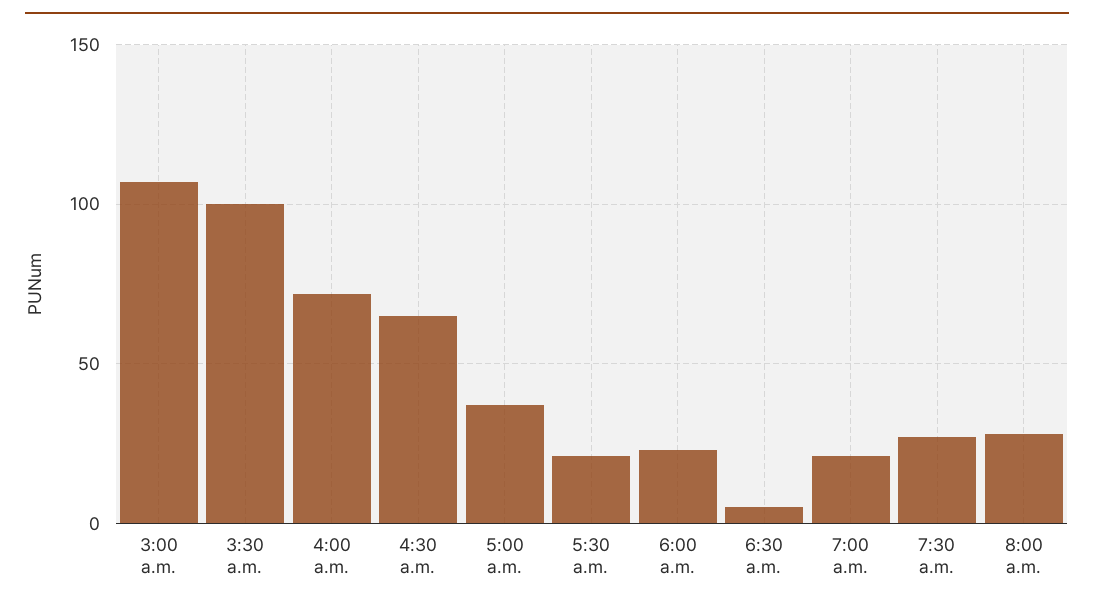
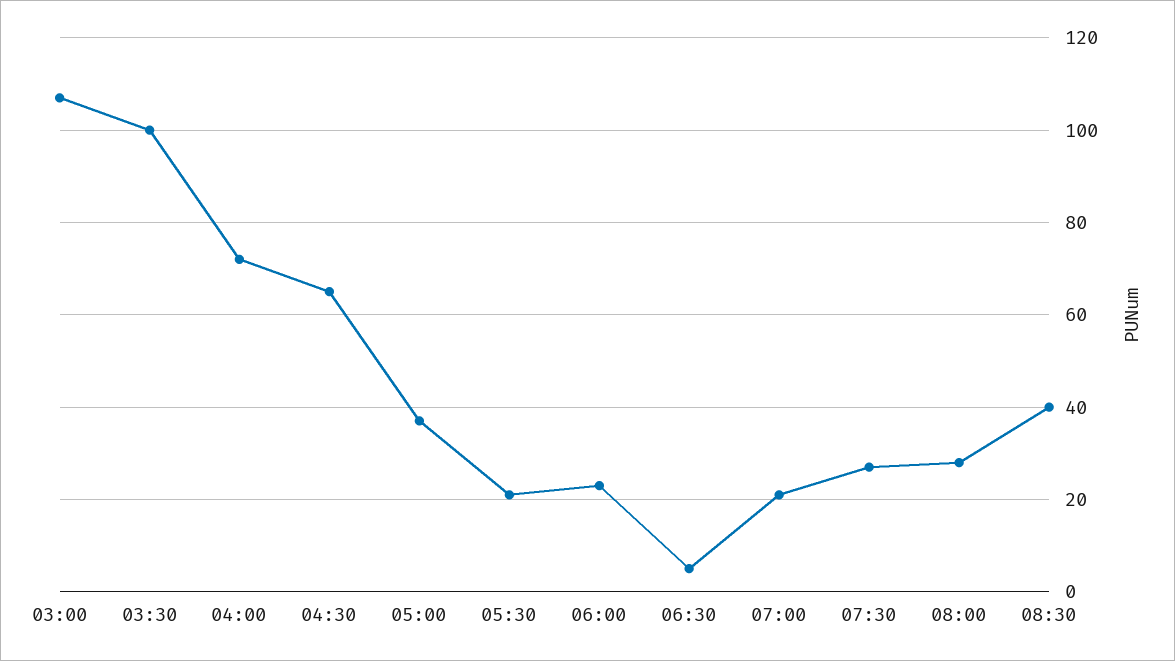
08:30: none -> 40

